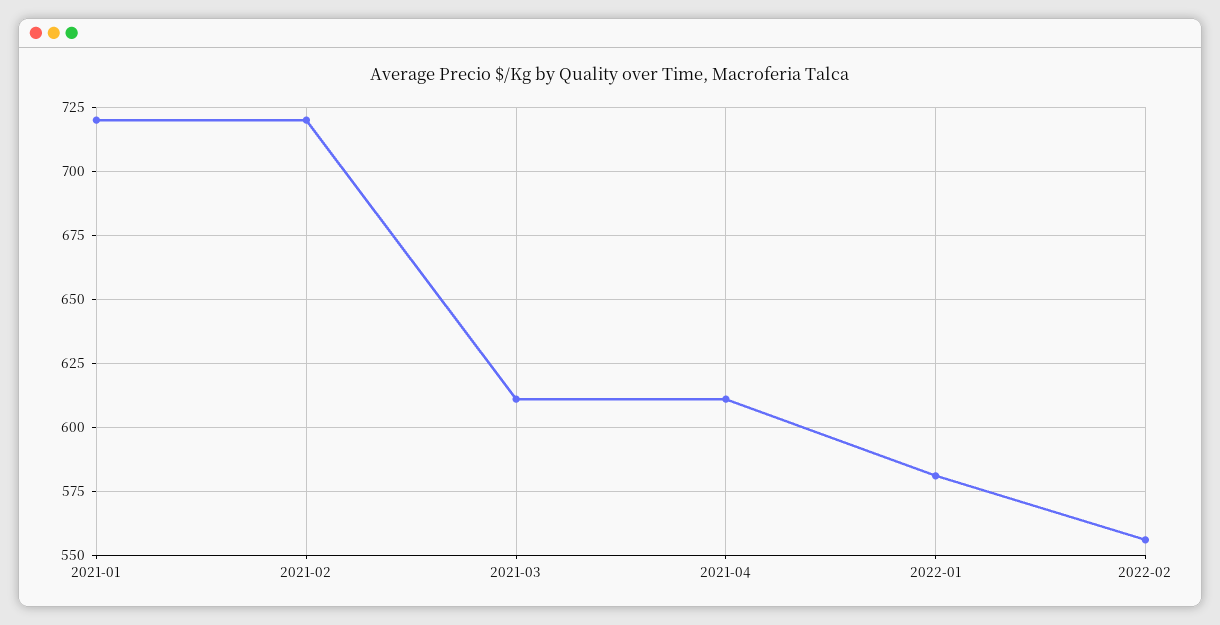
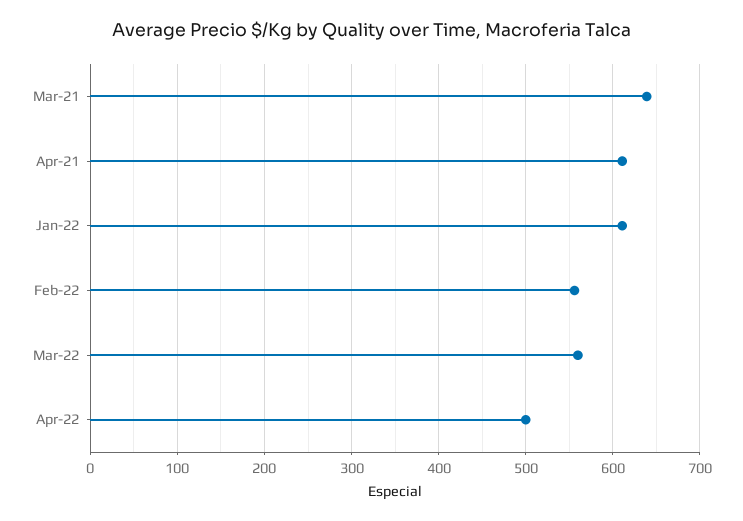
2021-01: 720 -> none
2021-02: 720 -> none
2021-03: 610 -> 640
2022-01: 580 -> 610
Mar-22: none -> 560
Apr-22: none -> 500

